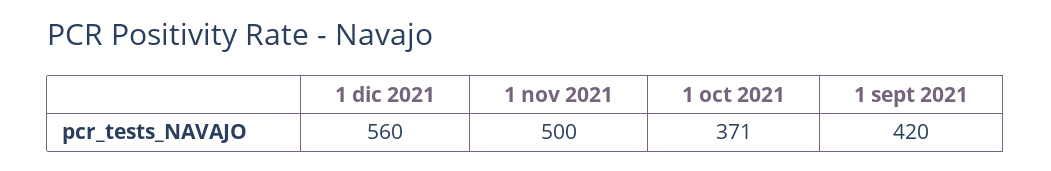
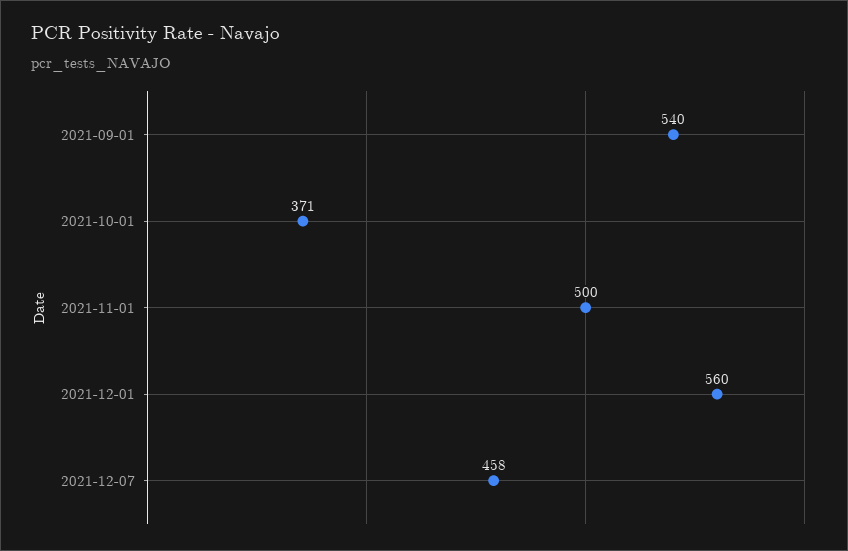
1 sept 2021: 420 -> 540
2021-12-07: none -> 458

